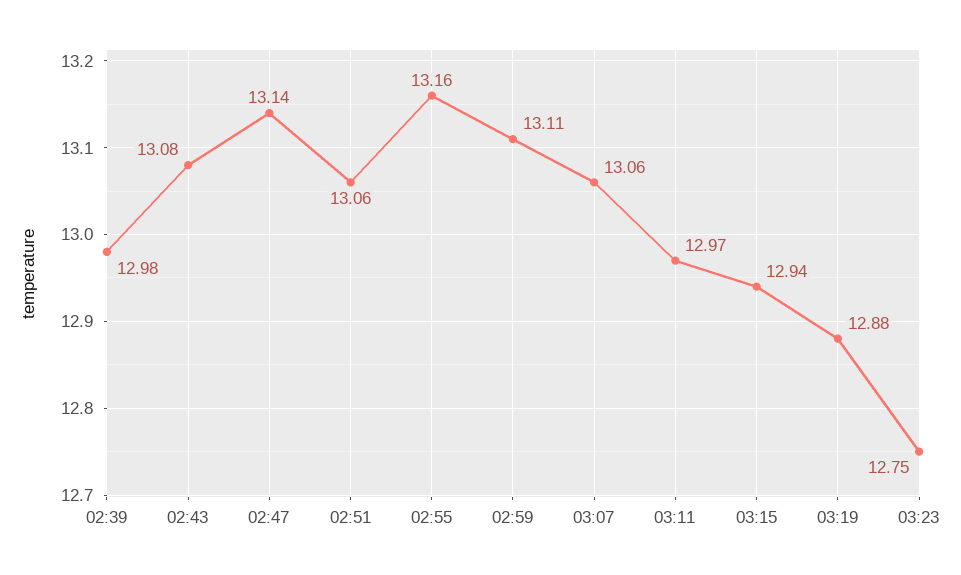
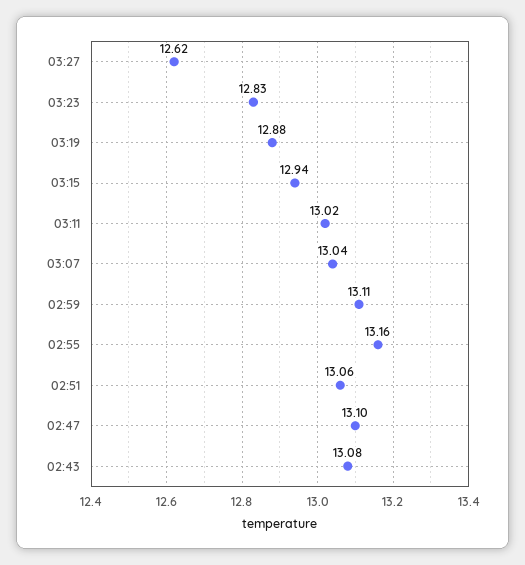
02:39: 12.98 -> none
02:47: 13.14 -> 13.1
03:07: 13.06 -> 13.04
03:11: 12.97 -> 13.02
03:23: 12.75 -> 12.83
03:27: none -> 12.62

